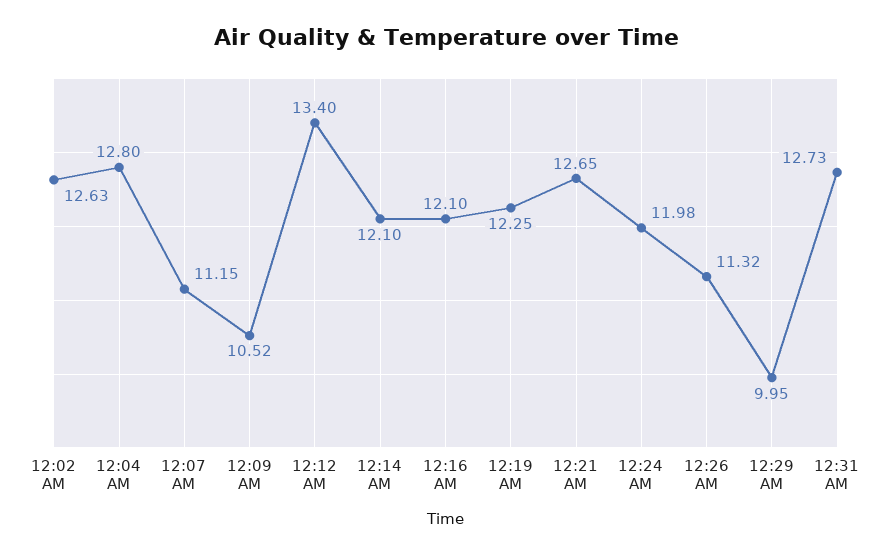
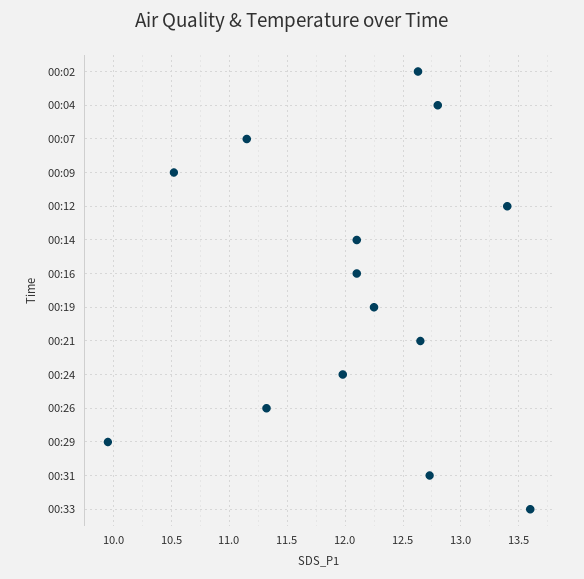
00:33: none -> 13.6

